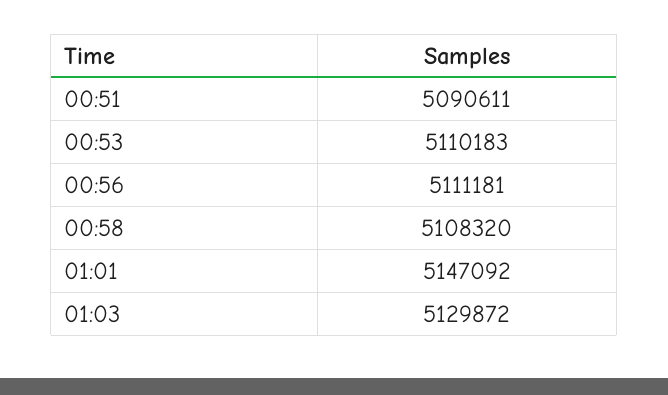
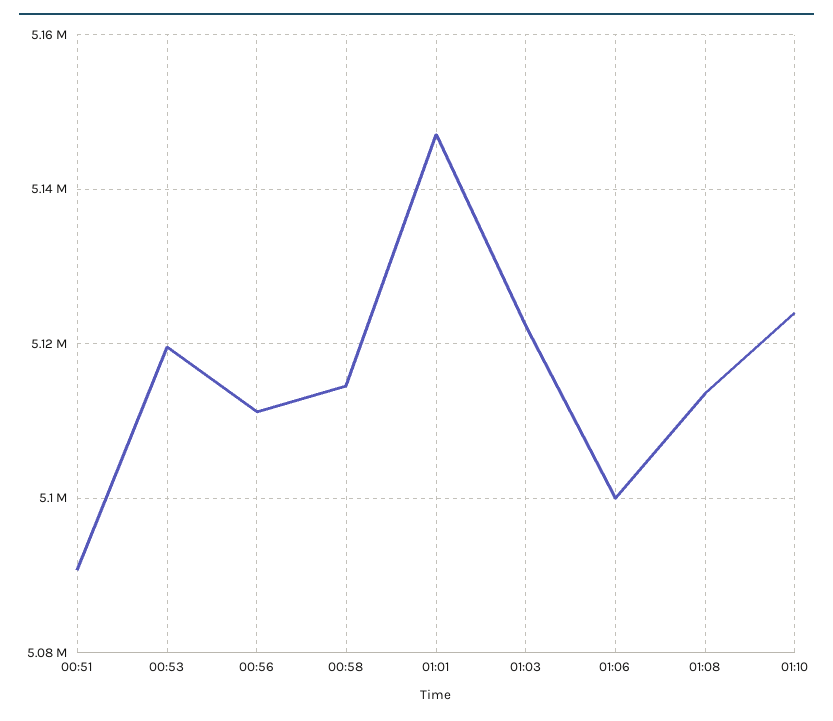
00:53: 5110183 -> 5120000
00:58: 5108320 -> 5114000
01:03: 5129872 -> 5122000
01:06: none -> 5100000
01:08: none -> 5114000
01:10: none -> 5124000

